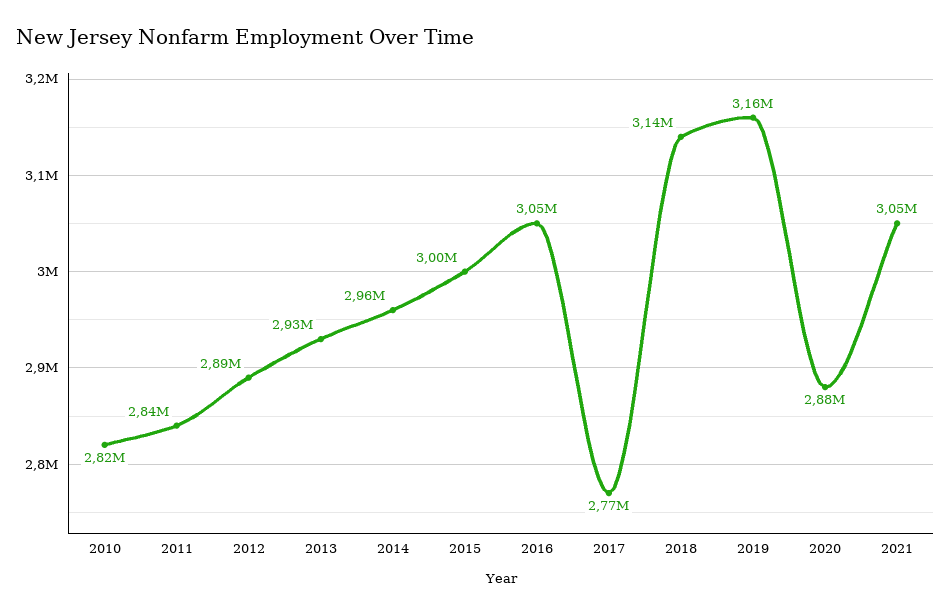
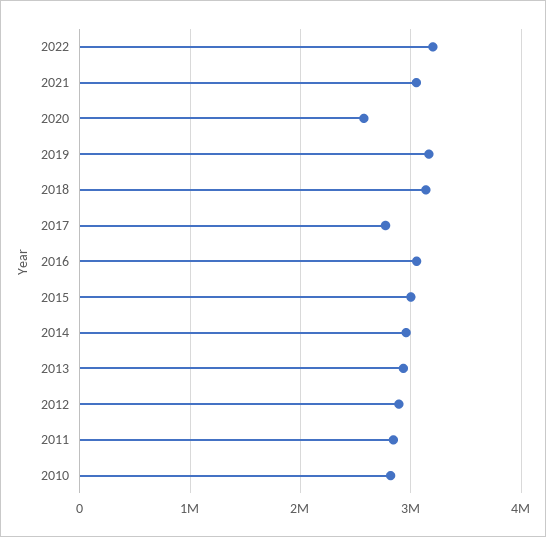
2020: 2880000 -> 2600000
2022: none -> 3200000

